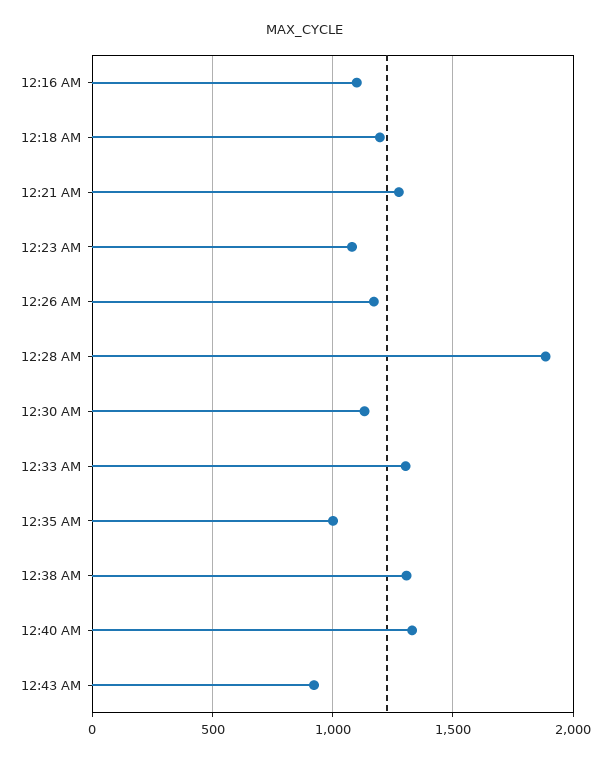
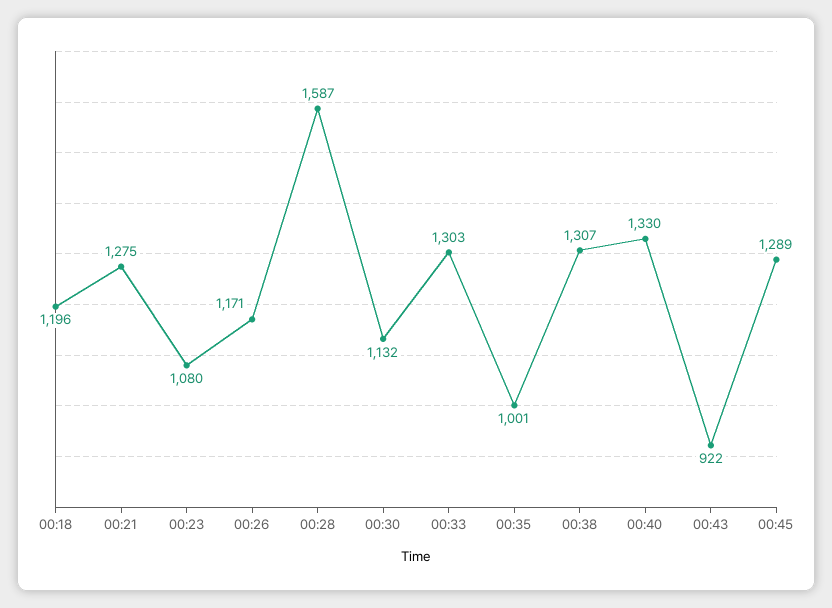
12:16 AM: 1100 -> none
12:28 AM: 1900 -> 1587
00:45: none -> 1289

